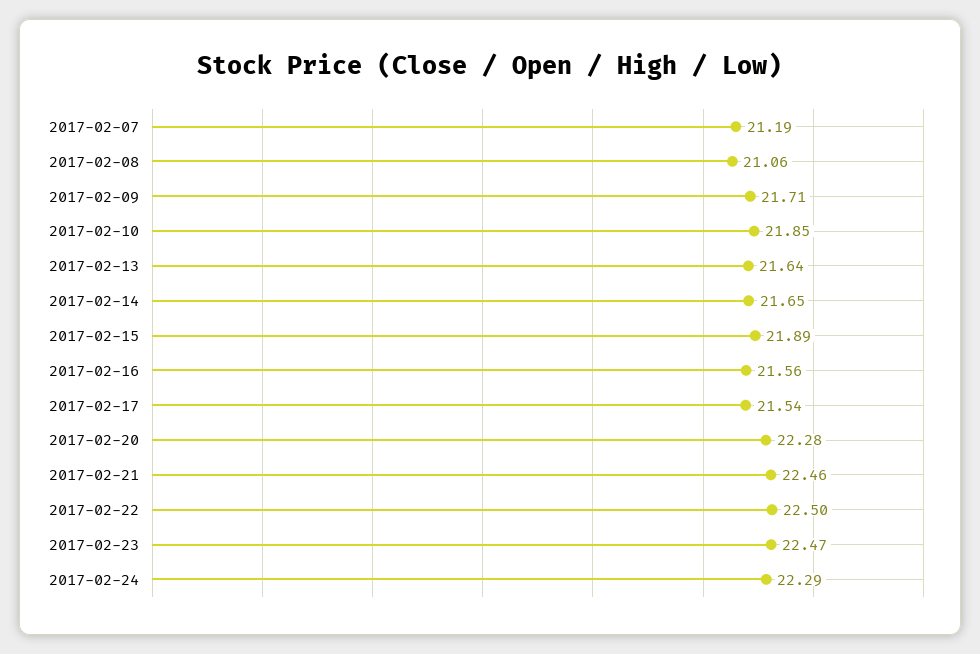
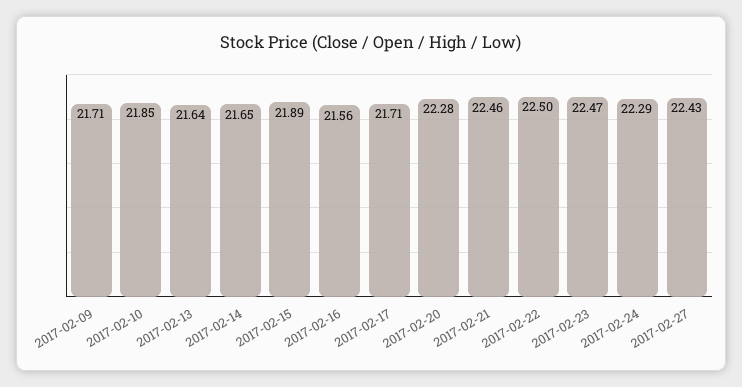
2017-02-07: 21.19 -> none
2017-02-08: 21.06 -> none
2017-02-17: 21.54 -> 21.71
2017-02-27: none -> 22.43

